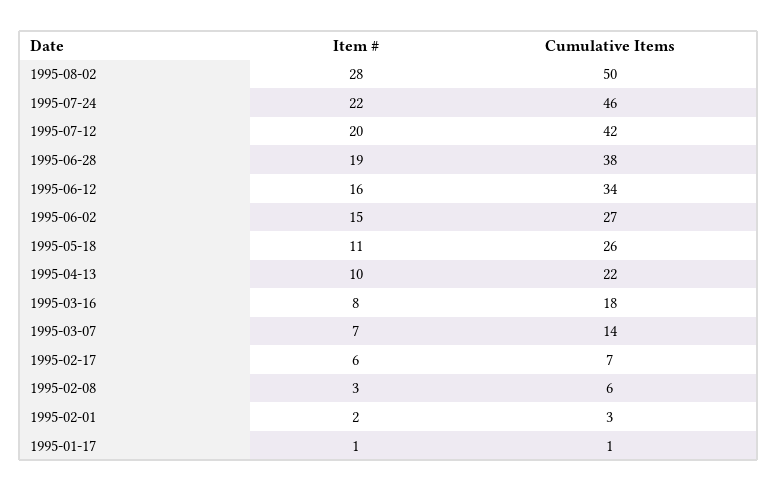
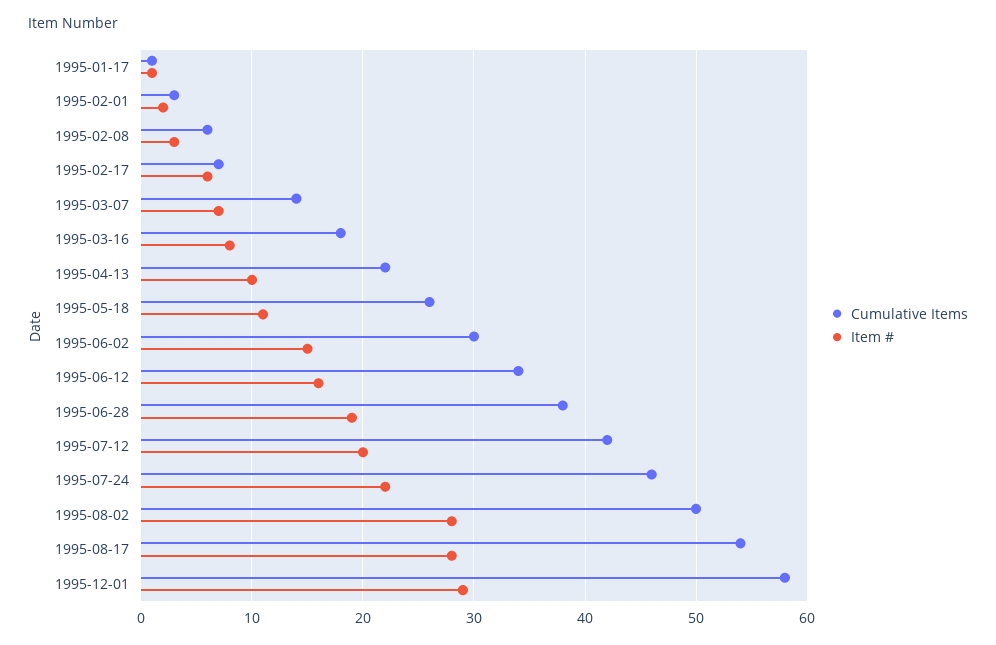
Cumulative Items, 1995-06-02: 27 -> 30
Cumulative Items, 1995-08-17: none -> 54
Item #, 1995-08-17: none -> 28
Cumulative Items, 1995-12-01: none -> 58
Item #, 1995-12-01: none -> 29

